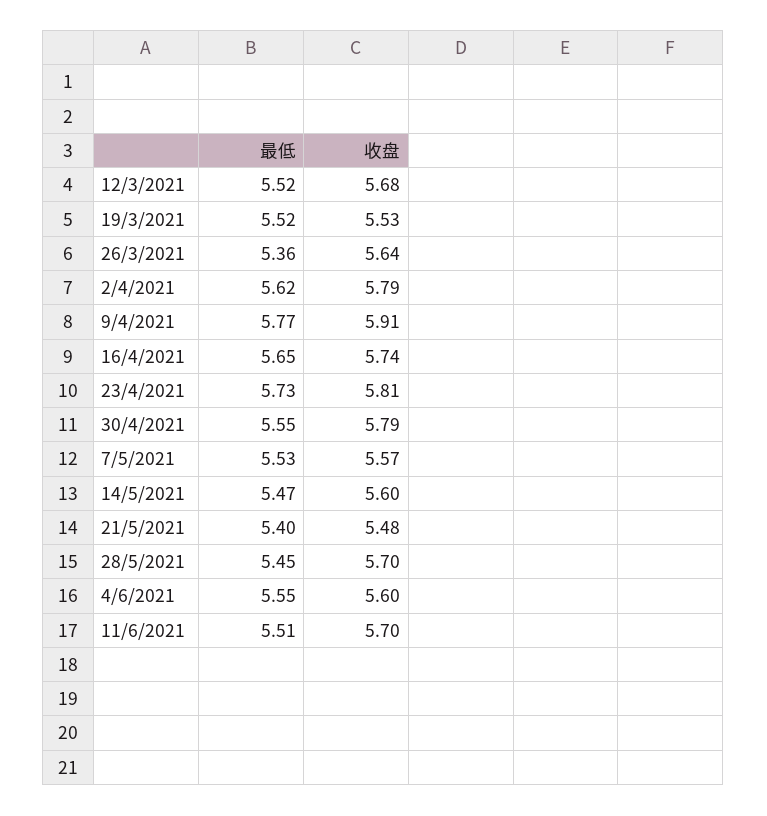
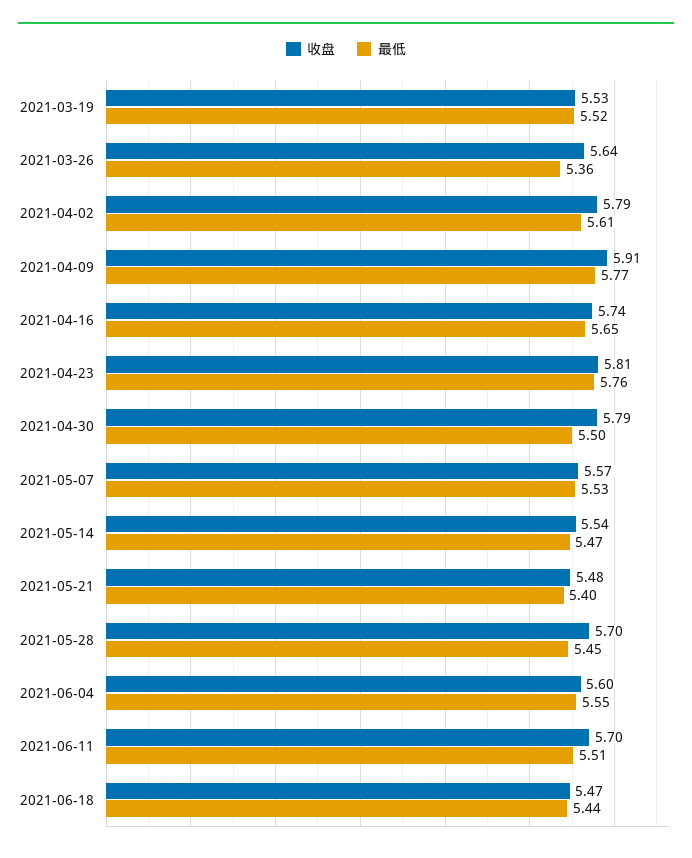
最低, 12/3/2021: 5.52 -> none
收盘, 12/3/2021: 5.68 -> none
最低, 2/4/2021: 5.62 -> 5.61
最低, 23/4/2021: 5.73 -> 5.76
最低, 30/4/2021: 5.55 -> 5.5
收盘, 14/5/2021: 5.6 -> 5.54
收盘, 2021-06-18: none -> 5.47
最低, 2021-06-18: none -> 5.44

